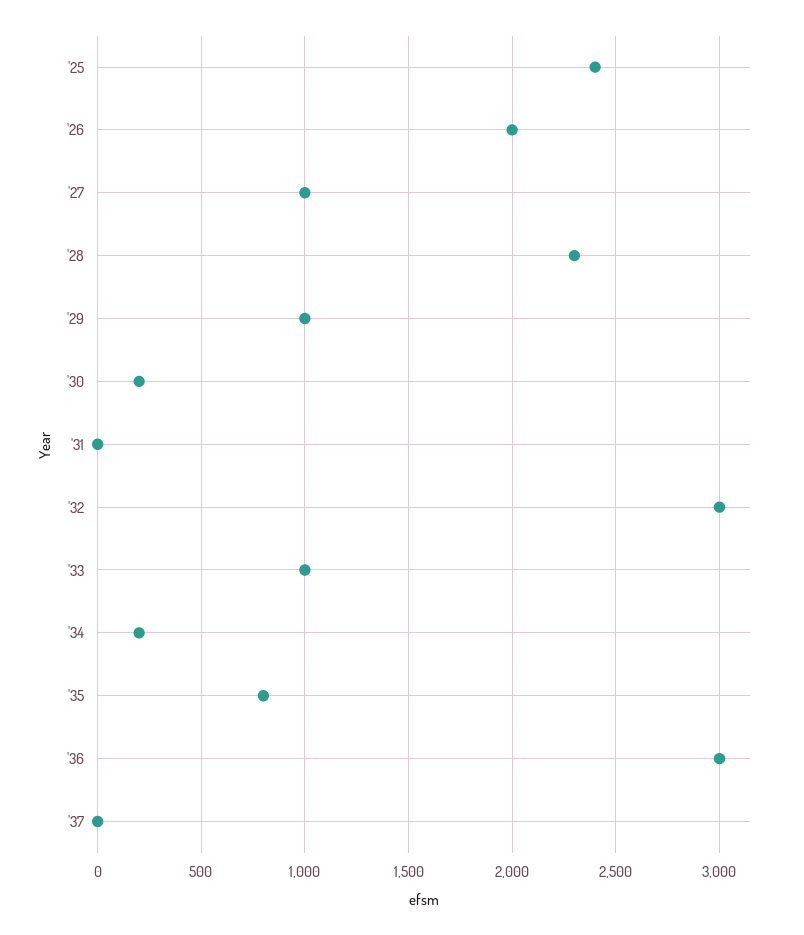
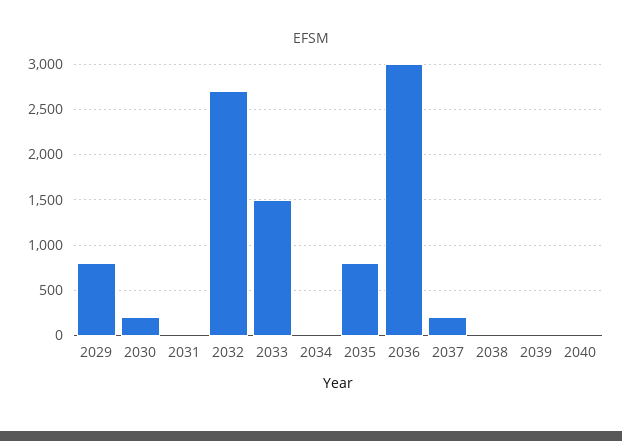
'25: 2400 -> none
'26: 2000 -> none
'27: 1000 -> none
'28: 2300 -> none
'29: 1000 -> 800
'32: 3000 -> 2700
'33: 1000 -> 1500
'34: 200 -> 0
'37: 0 -> 200
2038: none -> 0
2039: none -> 0
2040: none -> 0

